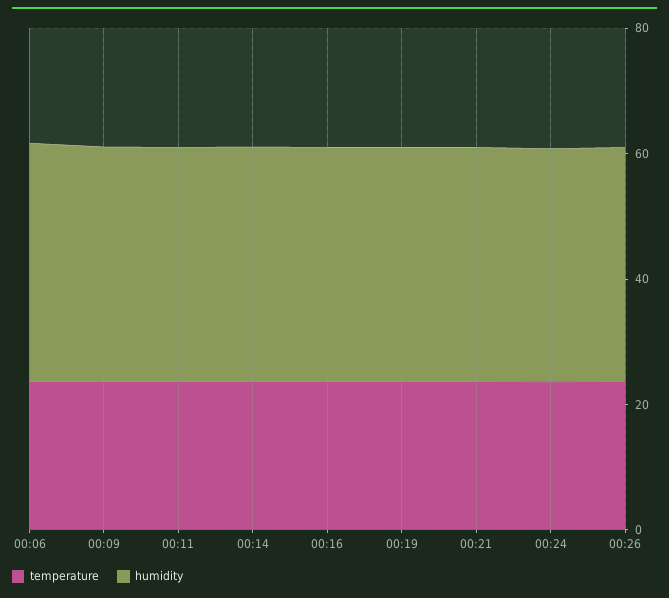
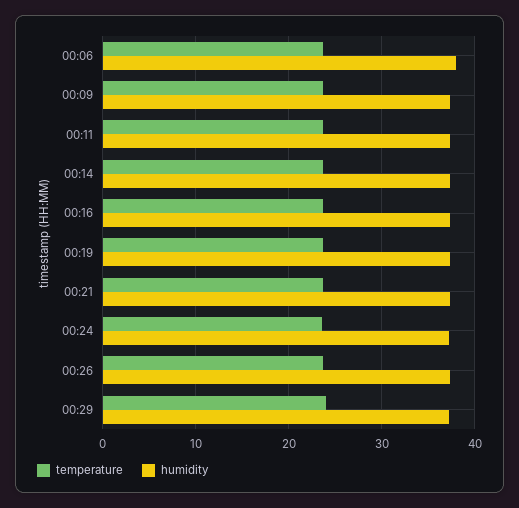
temperature, 00:29: none -> 24
humidity, 00:29: none -> 37

